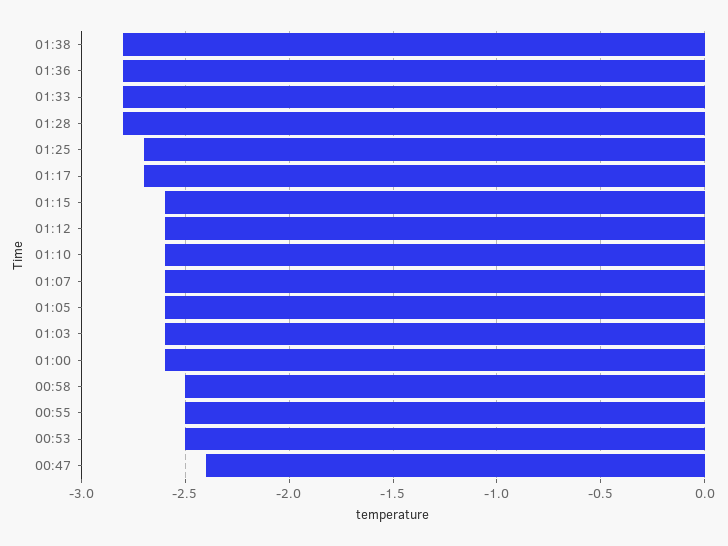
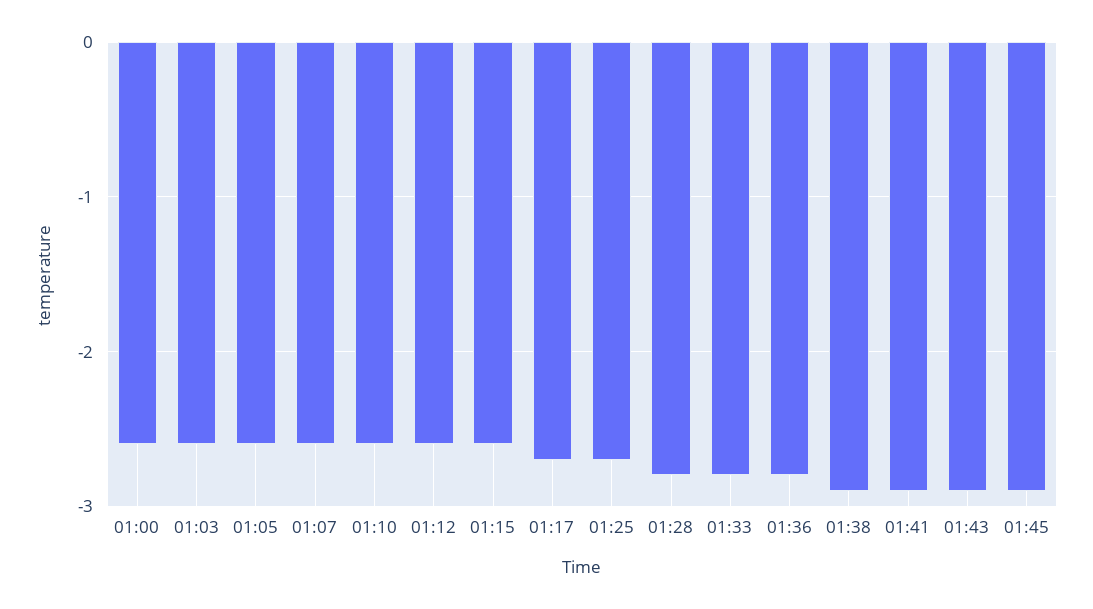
01:38: -2.8 -> -2.9
00:58: -2.5 -> none
00:55: -2.5 -> none
00:53: -2.5 -> none
00:47: -2.4 -> none
01:41: none -> -2.9
01:43: none -> -2.9
01:45: none -> -2.9

